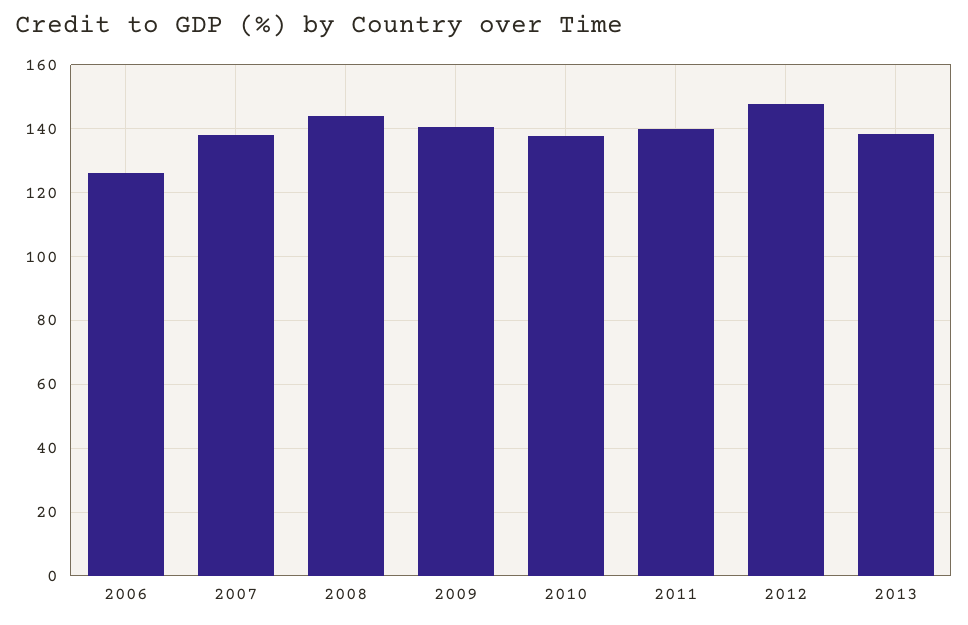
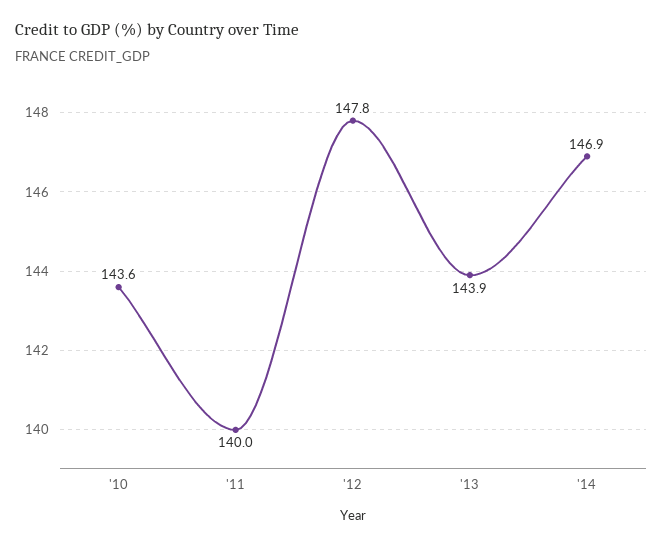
2006: 126 -> none
2007: 138 -> none
2008: 144 -> none
2009: 140 -> none
2010: 138 -> 143.6
2013: 138 -> 143.9
'14: none -> 146.9

